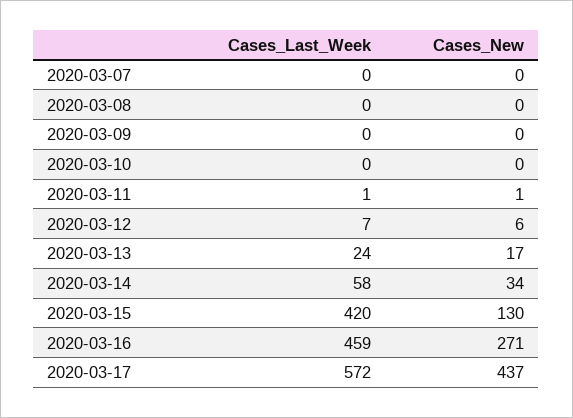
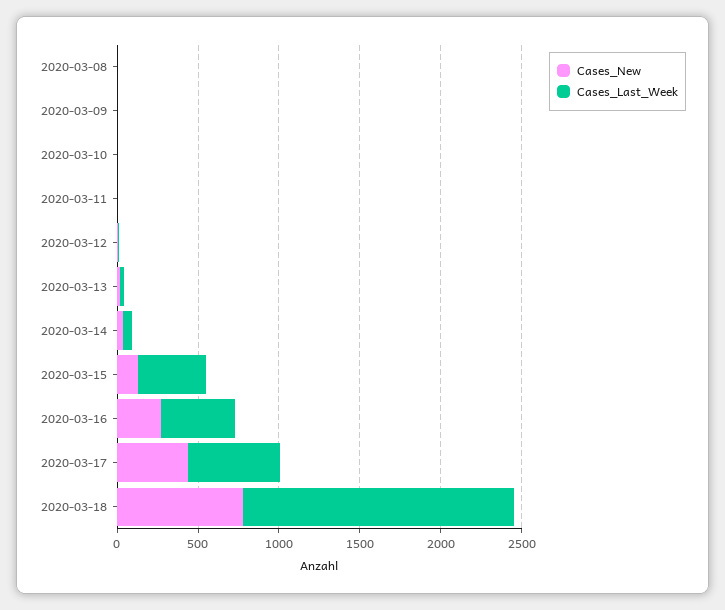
Cases_Last_Week, 2020-03-07: 0 -> none
Cases_New, 2020-03-07: 0 -> none
Cases_New, 2020-03-18: none -> 800
Cases_Last_Week, 2020-03-18: none -> 1700

